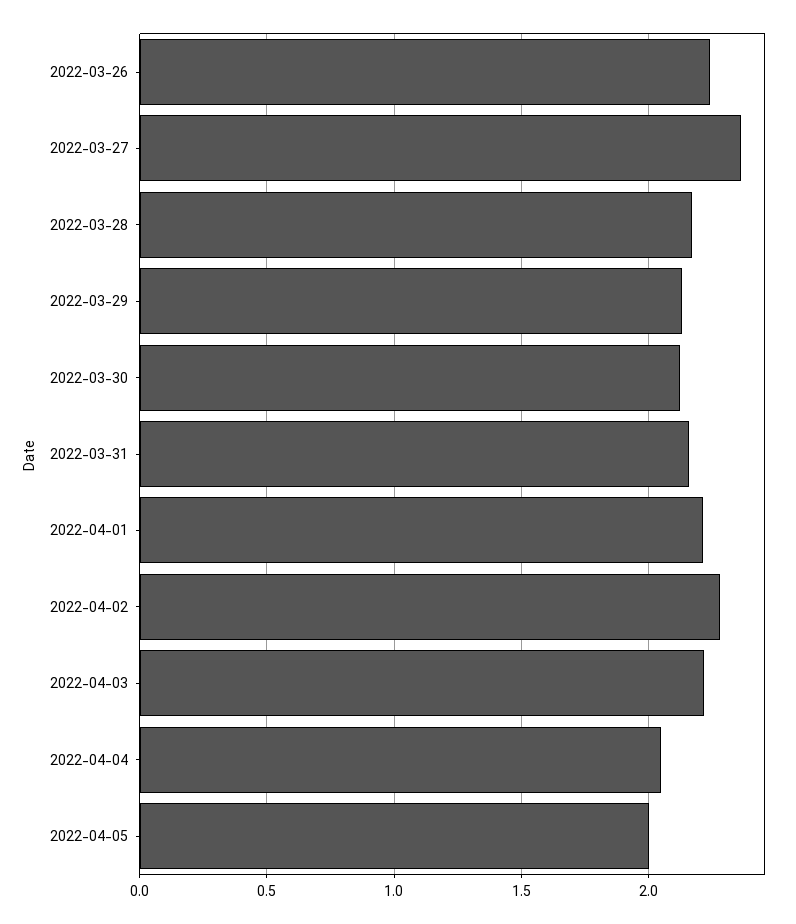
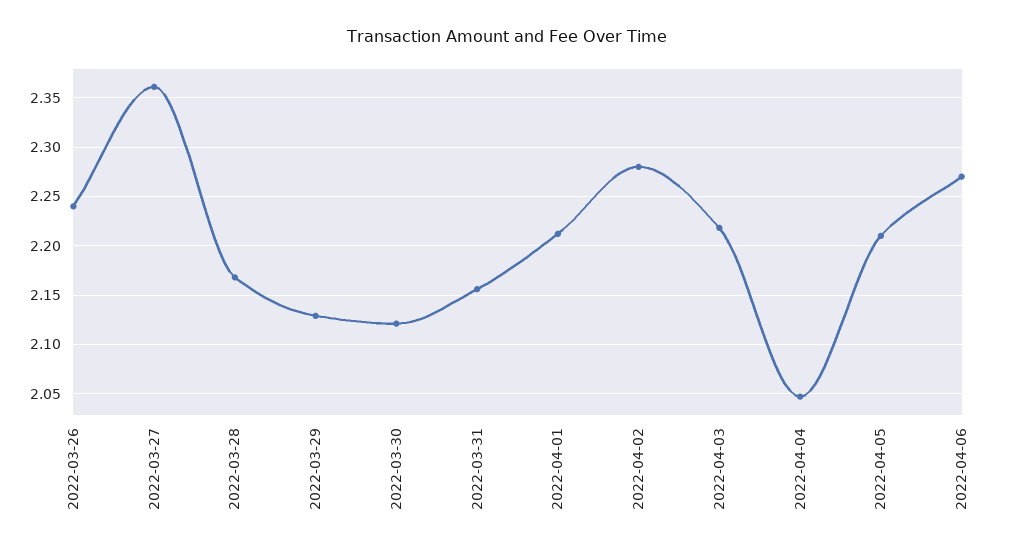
2022-04-05: 2 -> 2.21
2022-04-06: none -> 2.27

